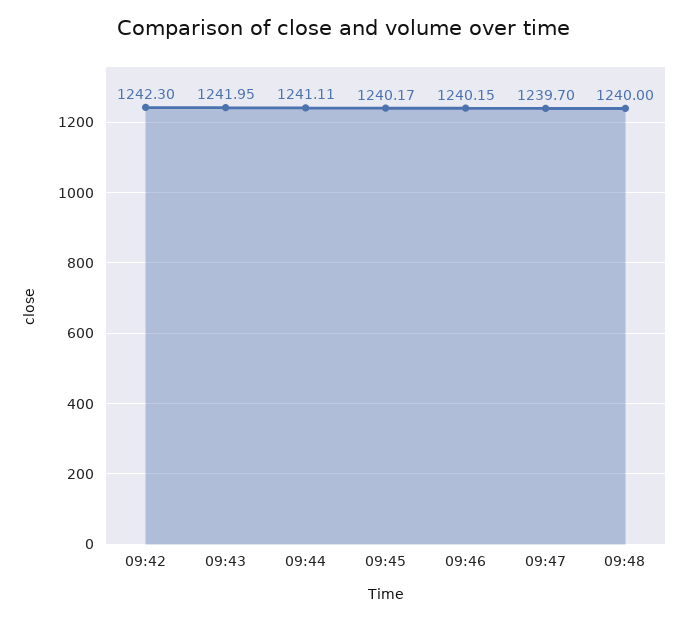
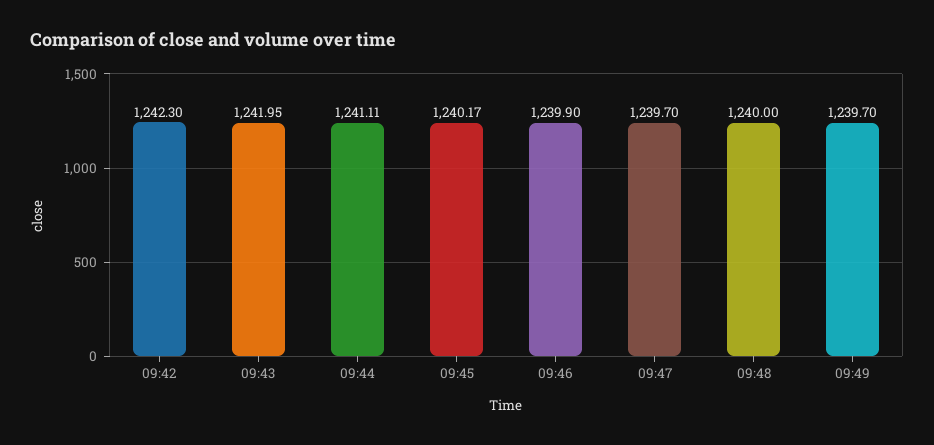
09:46: 1240.15 -> 1239.9
09:49: none -> 1239.7

